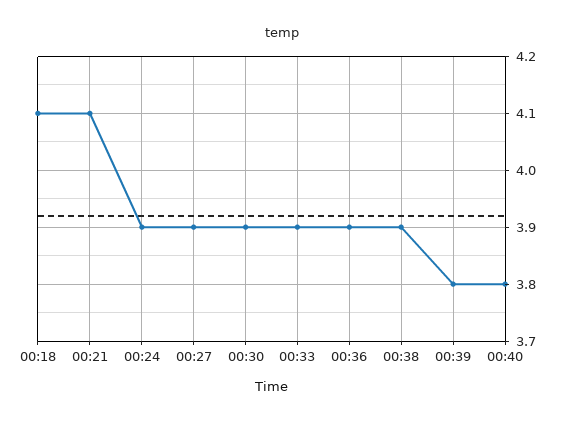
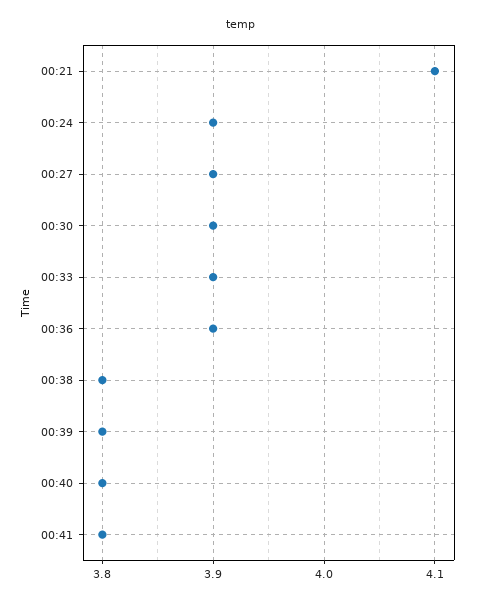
00:18: 4.1 -> none
00:38: 3.9 -> 3.8
00:41: none -> 3.8

